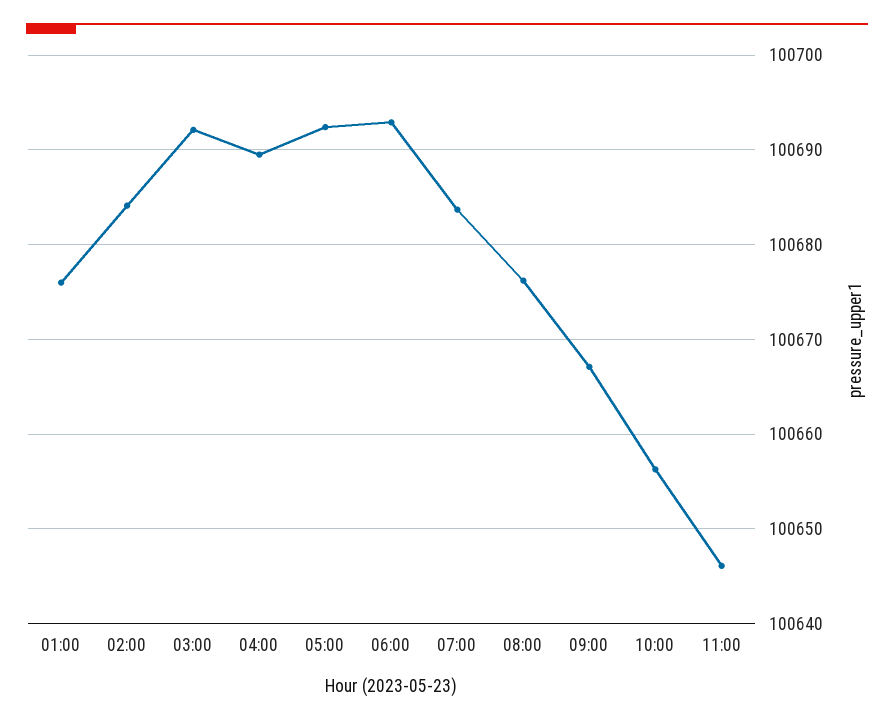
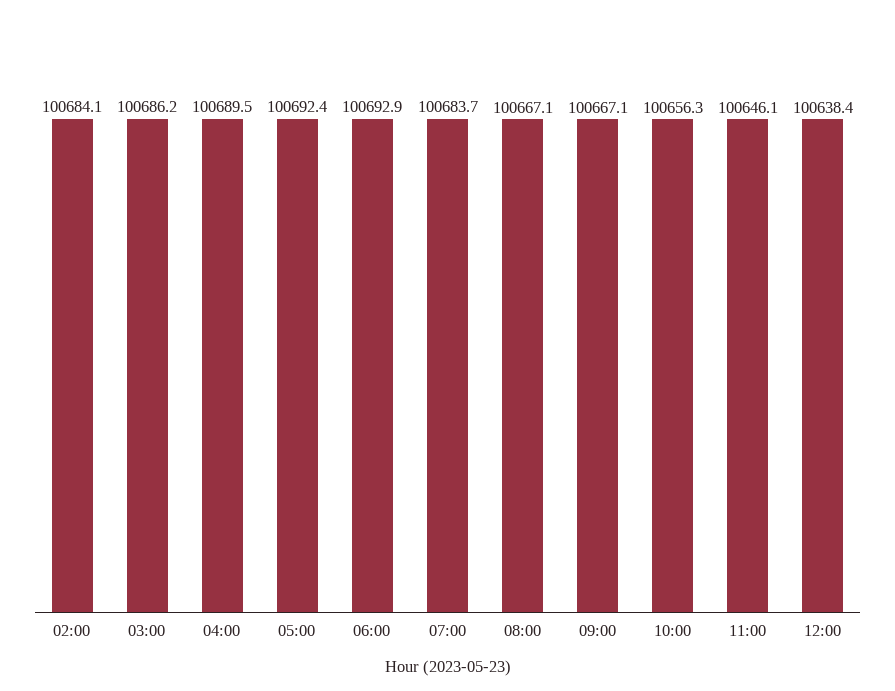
01:00: 100676 -> none
03:00: 100692 -> 100686.2
08:00: 100676 -> 100667.1
12:00: none -> 100638.4

